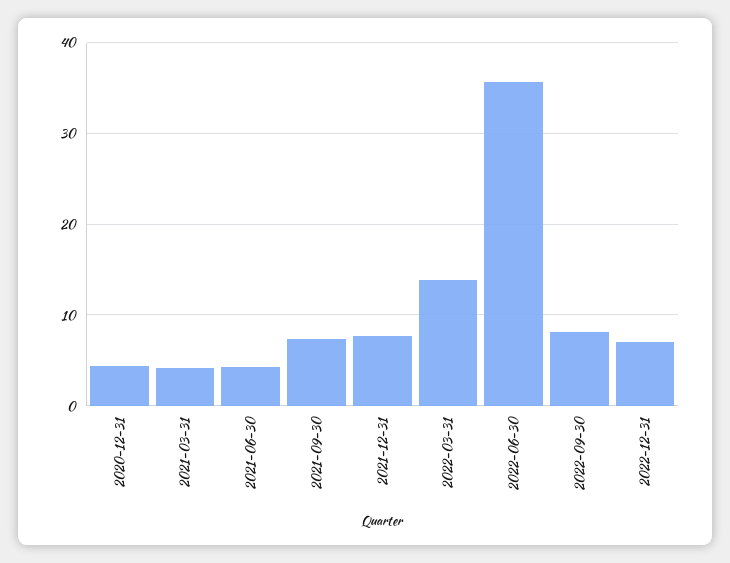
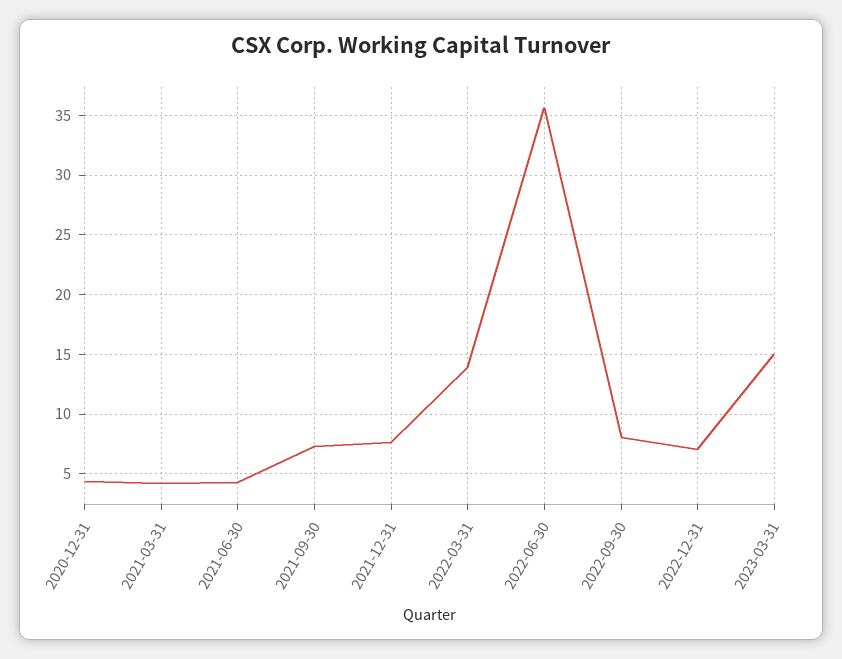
2023-03-31: none -> 15

